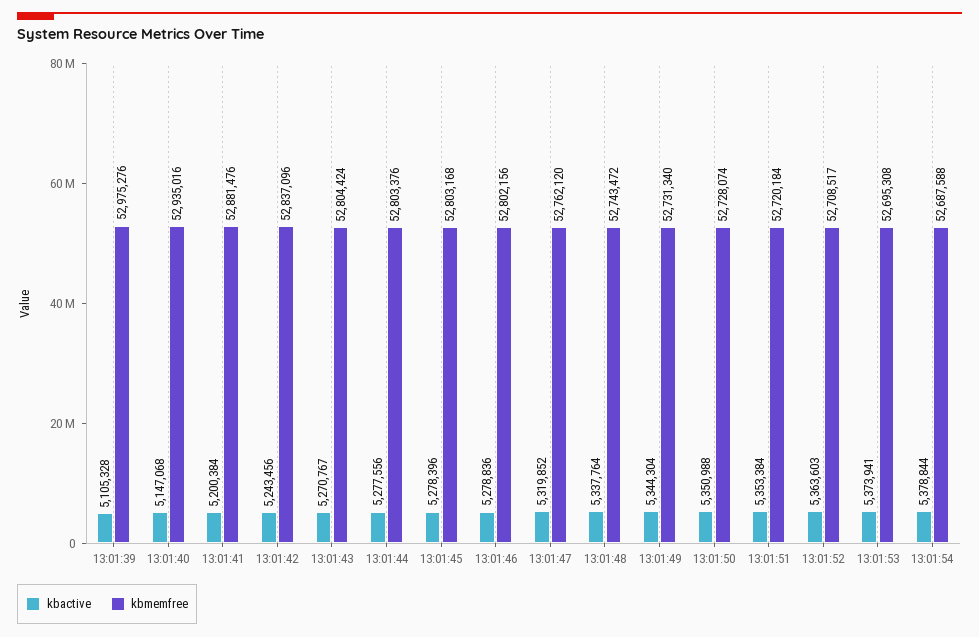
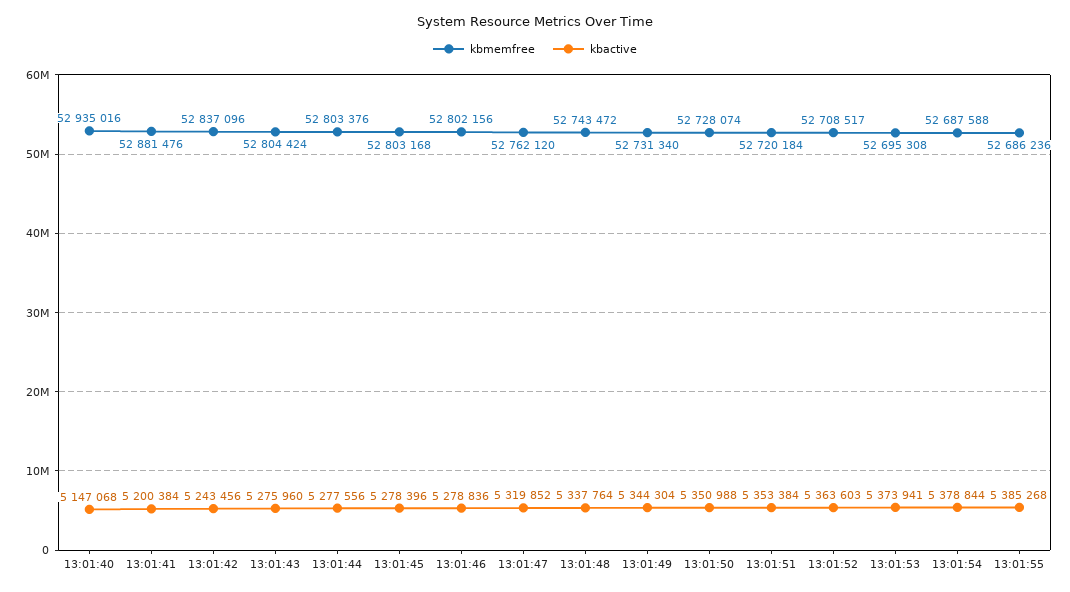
kbactive, 13:01:39: 5105328 -> none
kbmemfree, 13:01:39: 52975276 -> none
kbactive, 13:01:43: 5270767 -> 5275960
kbmemfree, 13:01:55: none -> 52686236
kbactive, 13:01:55: none -> 5385268

